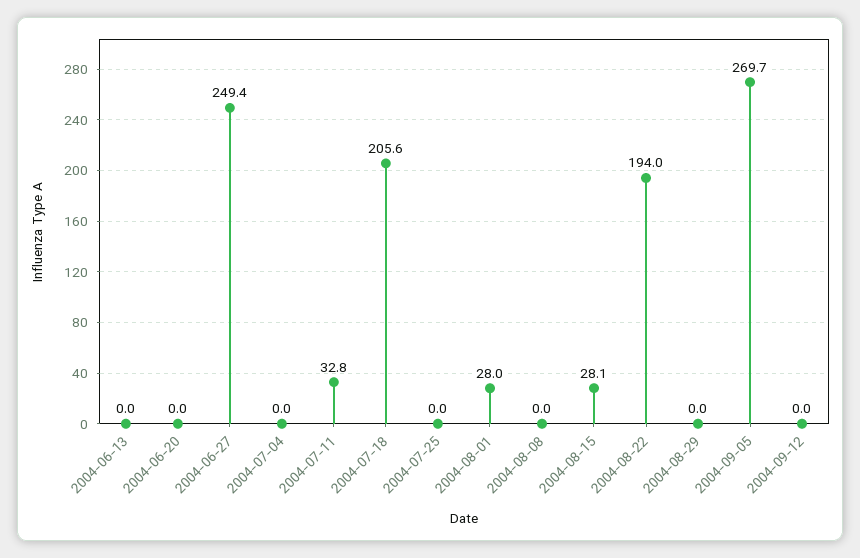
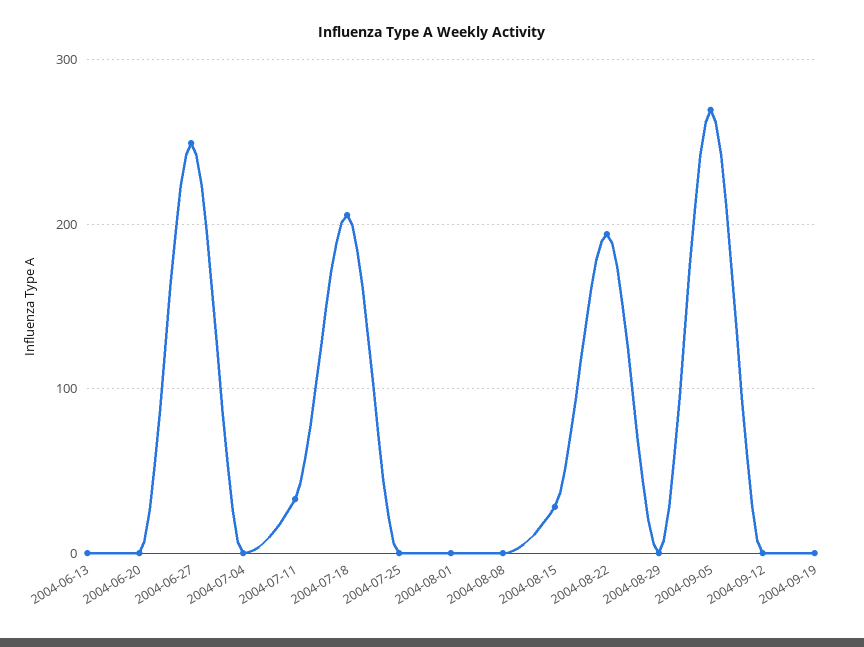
2004-08-01: 28 -> 0
2004-09-19: none -> 0

